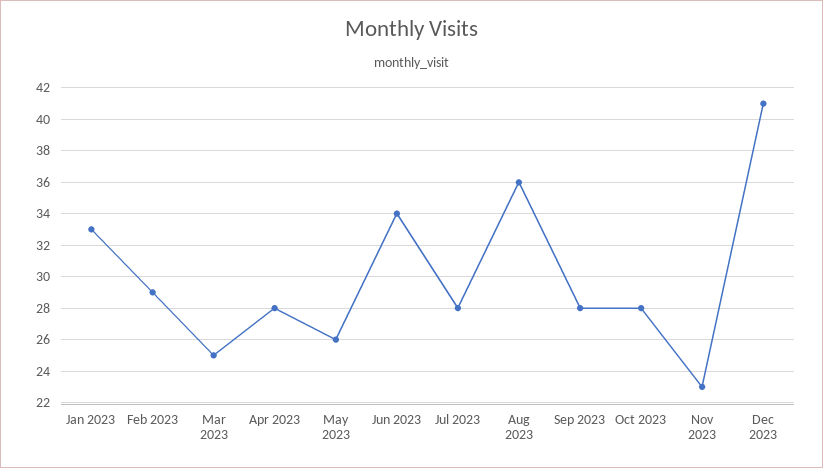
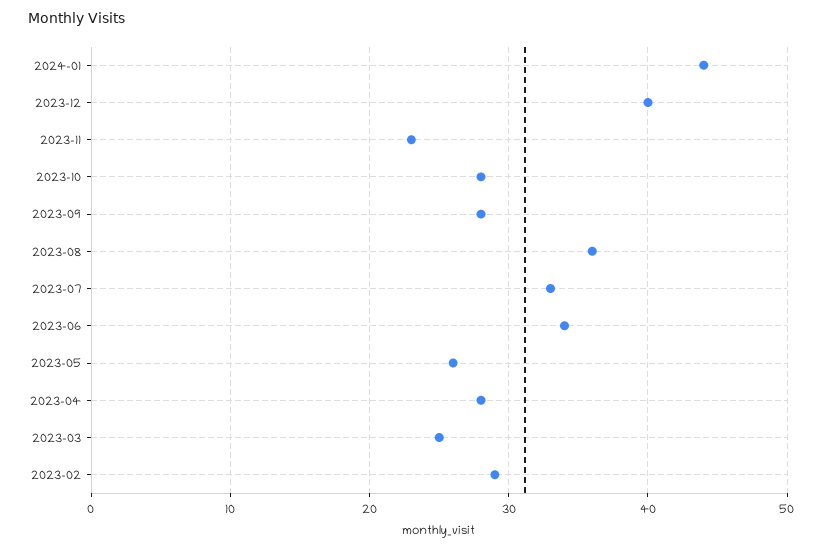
Jan 2023: 33 -> none
Jul 2023: 28 -> 33
Dec 2023: 41 -> 40
2024-01: none -> 44

